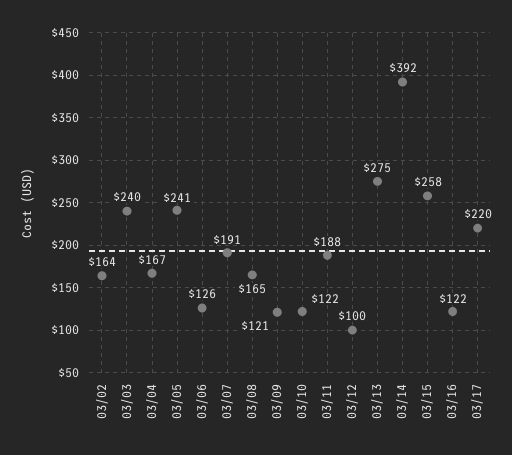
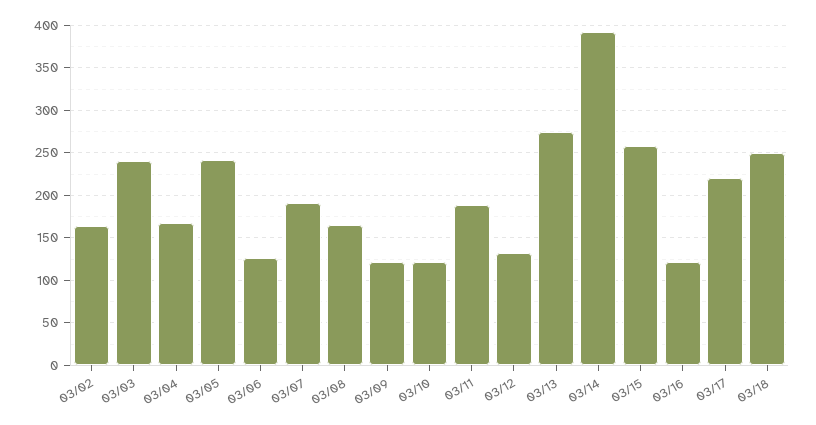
03/12: 100 -> 130
03/18: none -> 250

